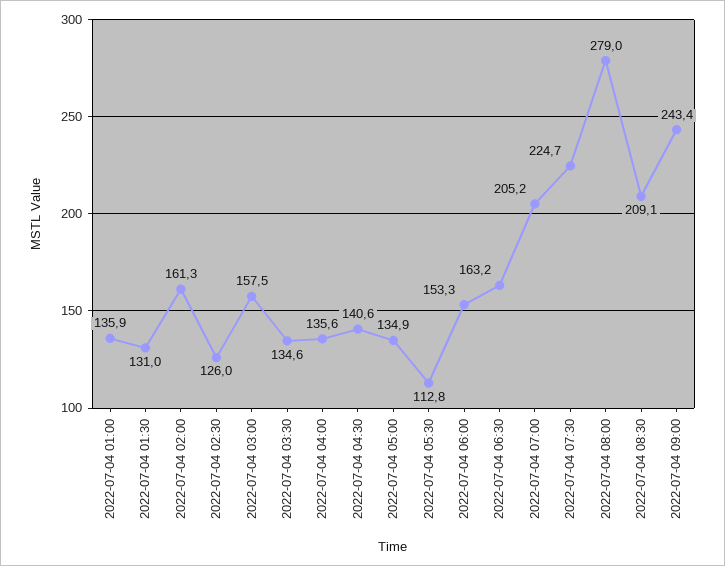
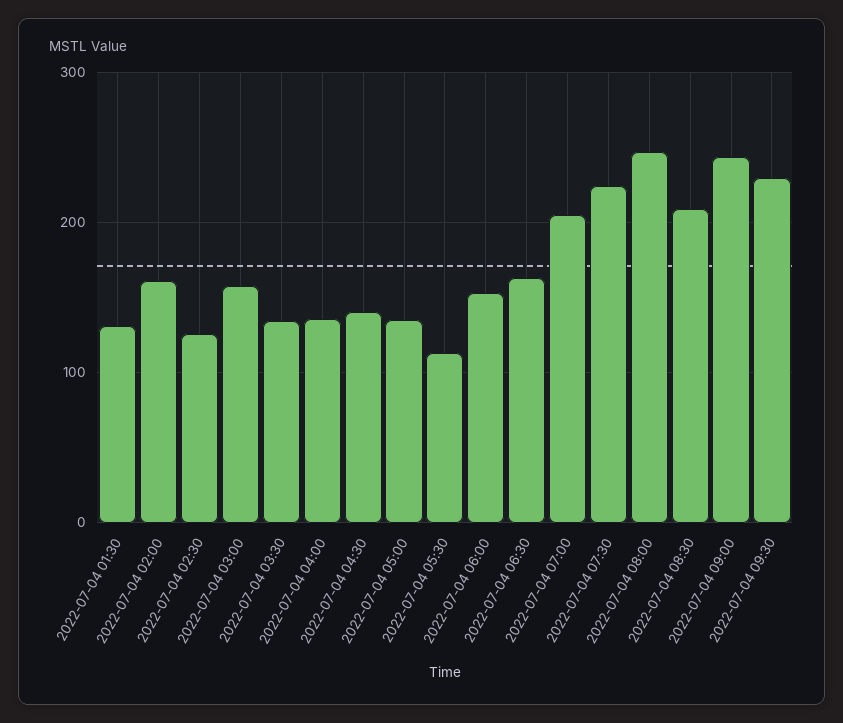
2022-07-04 01:00: 135.9 -> none
2022-07-04 08:00: 279 -> 250
2022-07-04 09:30: none -> 230

